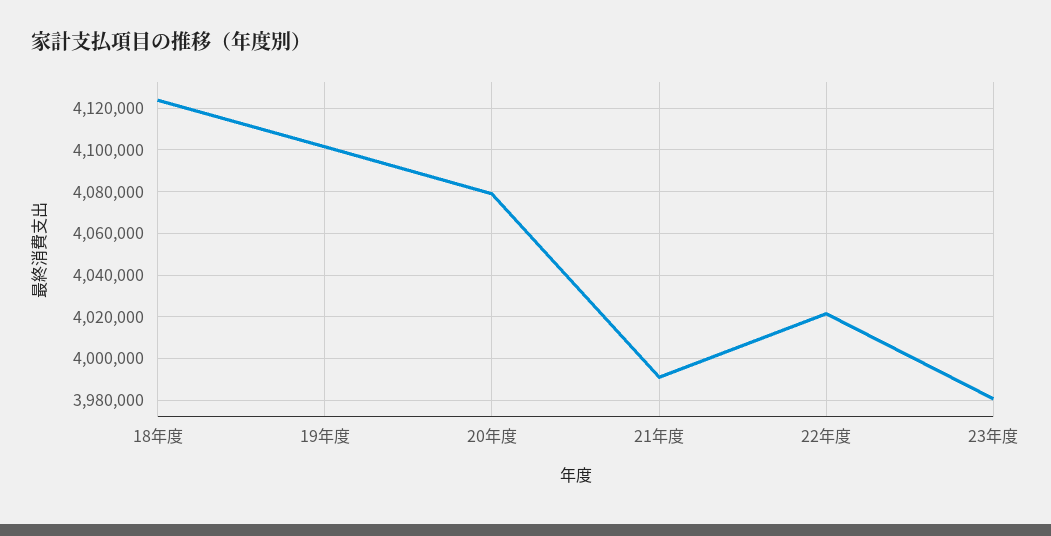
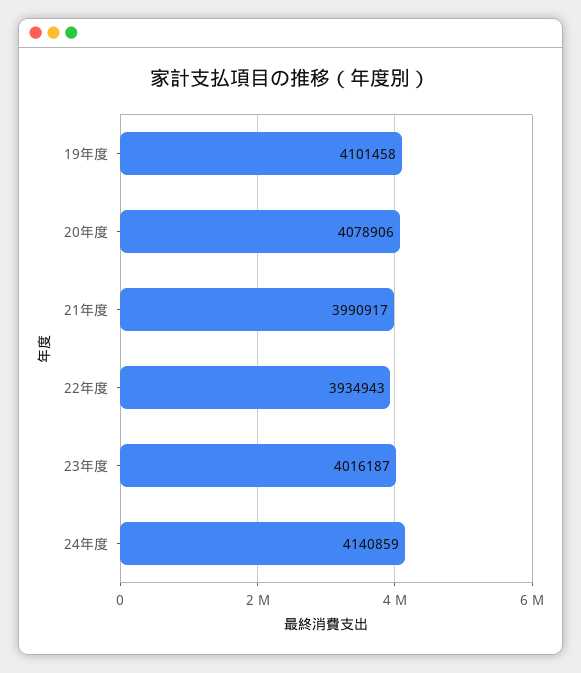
18年度: 4125000 -> none
22年度: 4020000 -> 3934943
23年度: 3980000 -> 4016187
24年度: none -> 4140859

